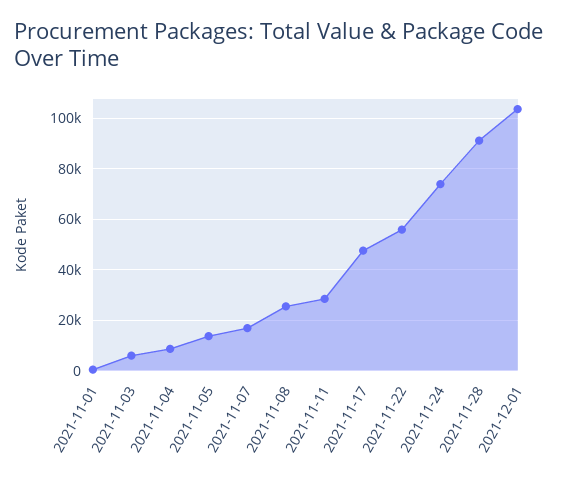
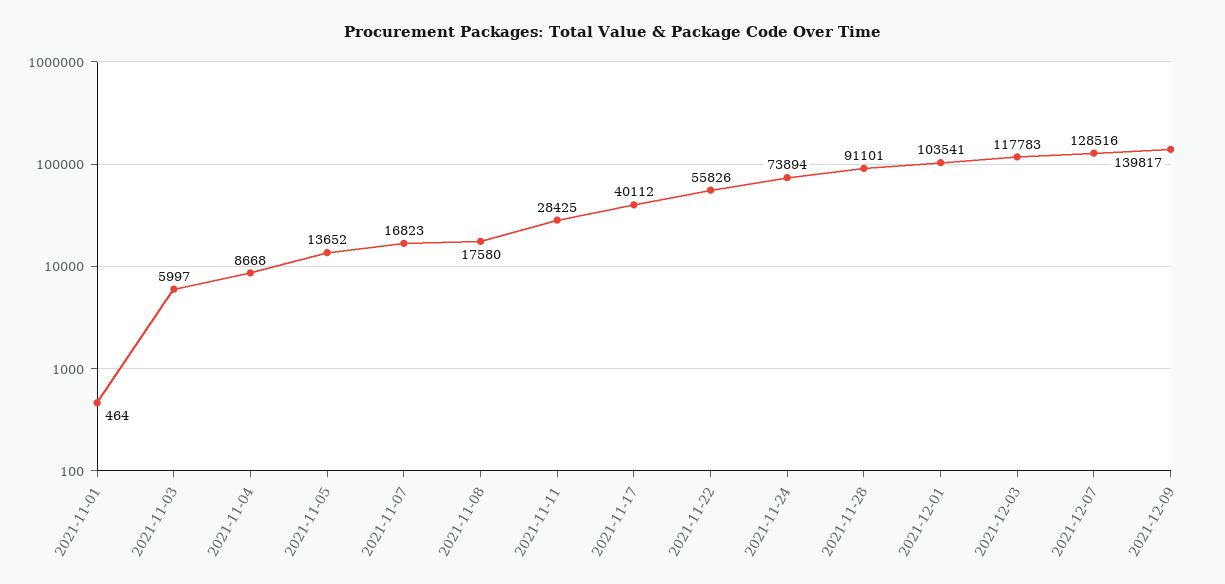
2021-11-08: 25000 -> 17580
2021-11-17: 47500 -> 40112
2021-12-03: none -> 117783
2021-12-07: none -> 128516
2021-12-09: none -> 139817

